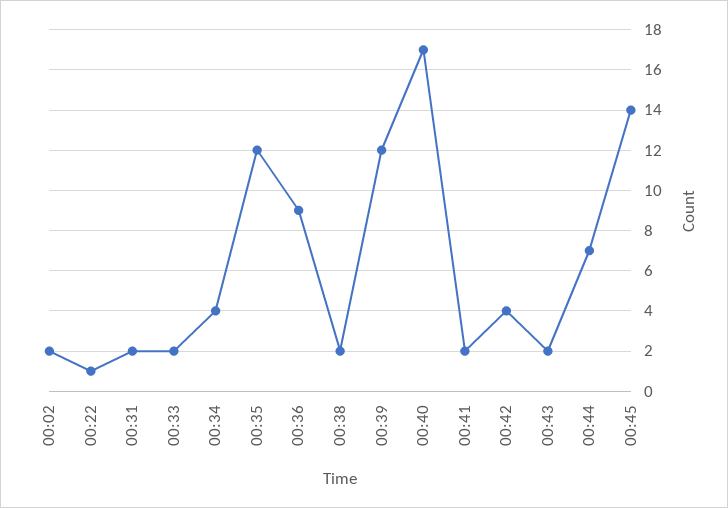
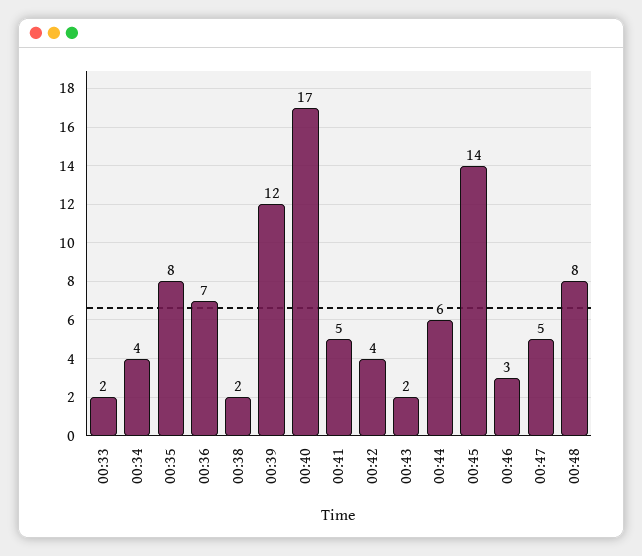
00:02: 2 -> none
00:22: 1 -> none
00:31: 2 -> none
00:35: 12 -> 8
00:36: 9 -> 7
00:41: 2 -> 5
00:44: 7 -> 6
00:46: none -> 3
00:47: none -> 5
00:48: none -> 8

